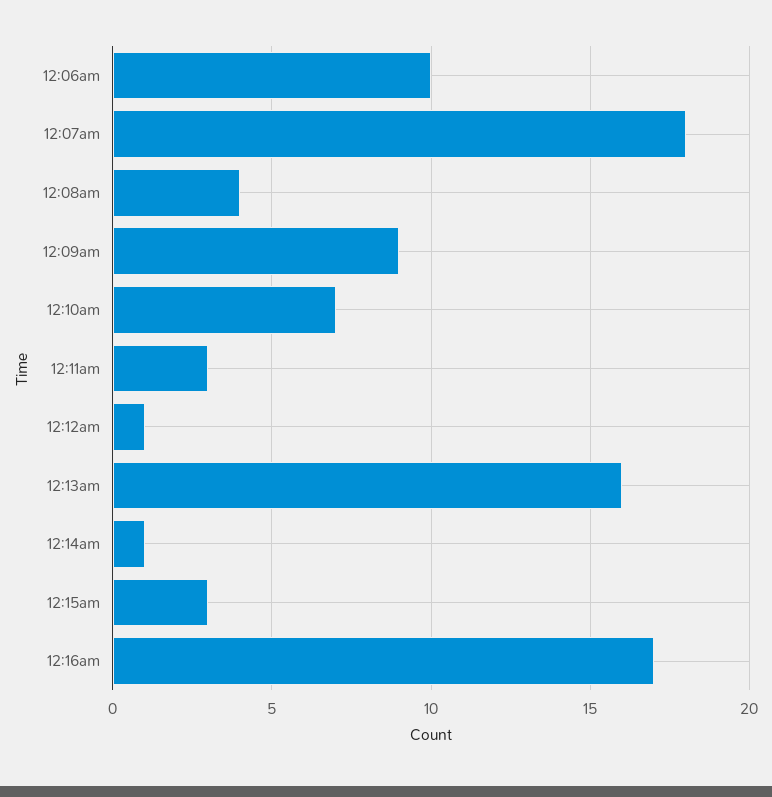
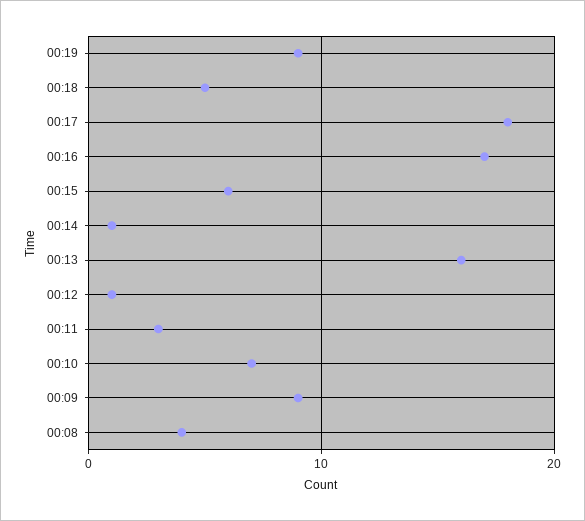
12:06am: 10 -> none
12:07am: 18 -> none
12:15am: 3 -> 6
00:19: none -> 9
00:18: none -> 5
00:17: none -> 18

